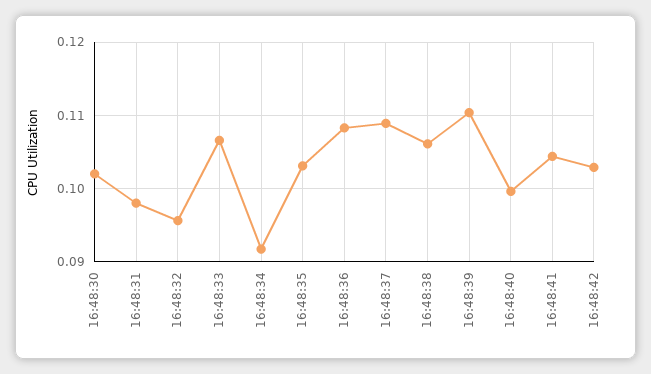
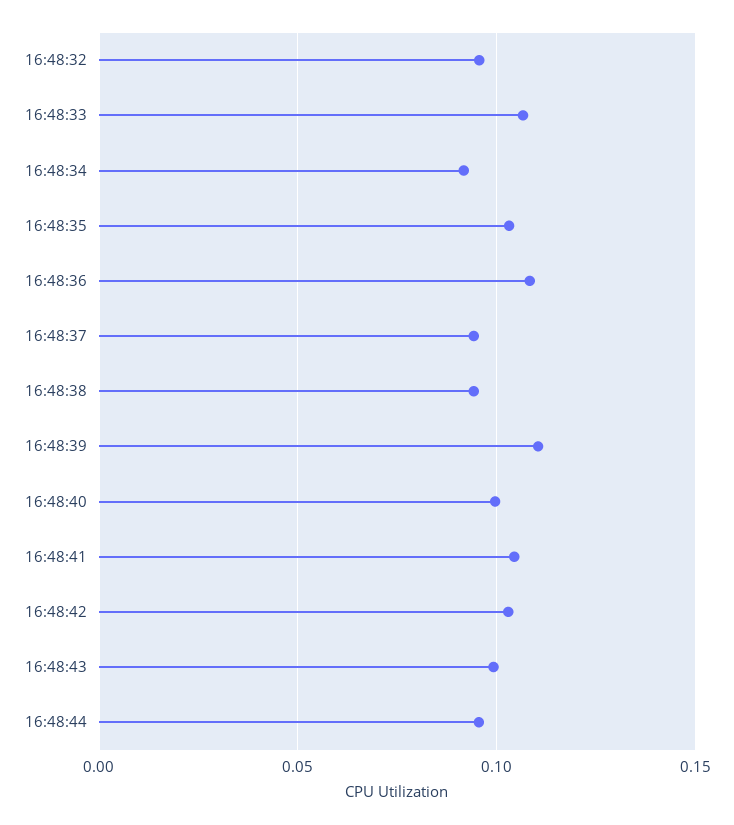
16:48:30: 0.102 -> none
16:48:31: 0.098 -> none
16:48:37: 0.109 -> 0.095
16:48:38: 0.106 -> 0.095
16:48:43: none -> 0.1
16:48:44: none -> 0.095

